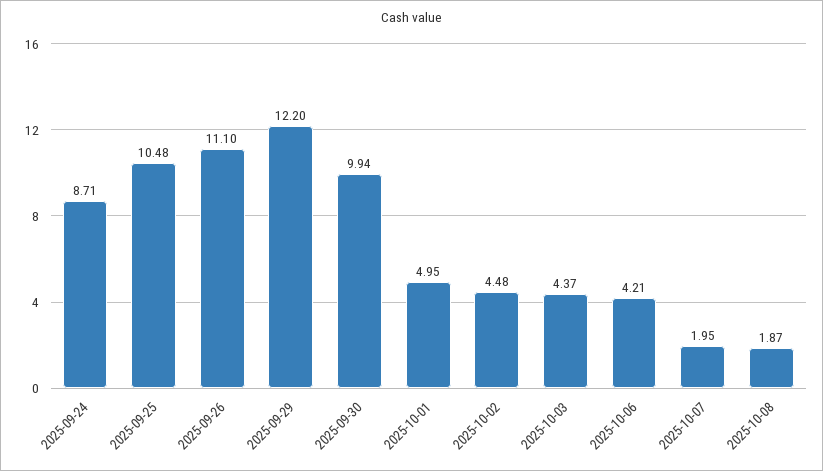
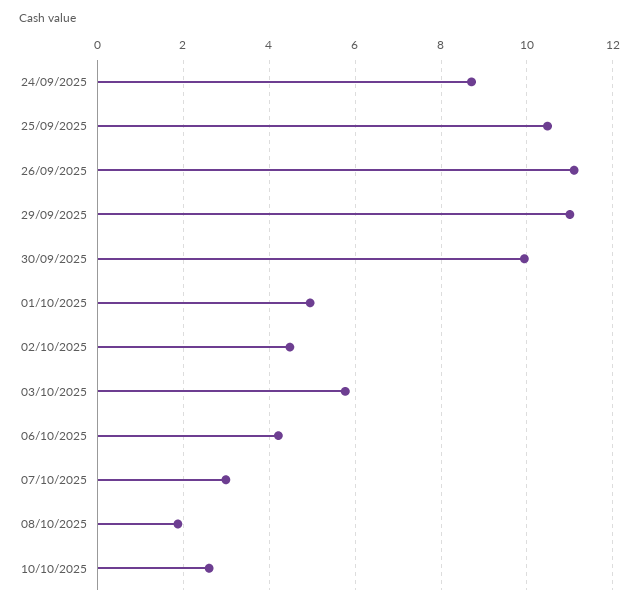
2025-09-29: 12.2 -> 11
2025-10-03: 4.37 -> 5.8
2025-10-07: 1.95 -> 3
10/10/2025: none -> 2.6

